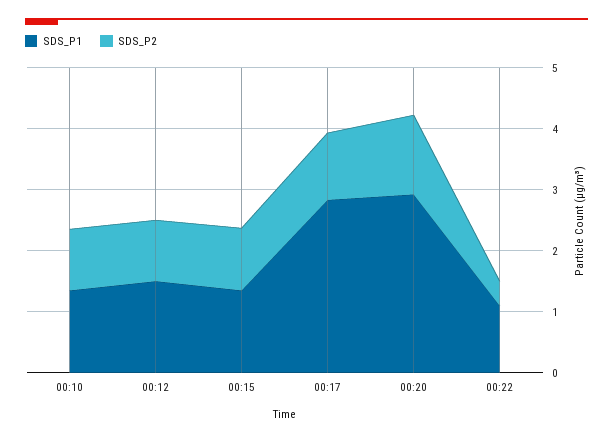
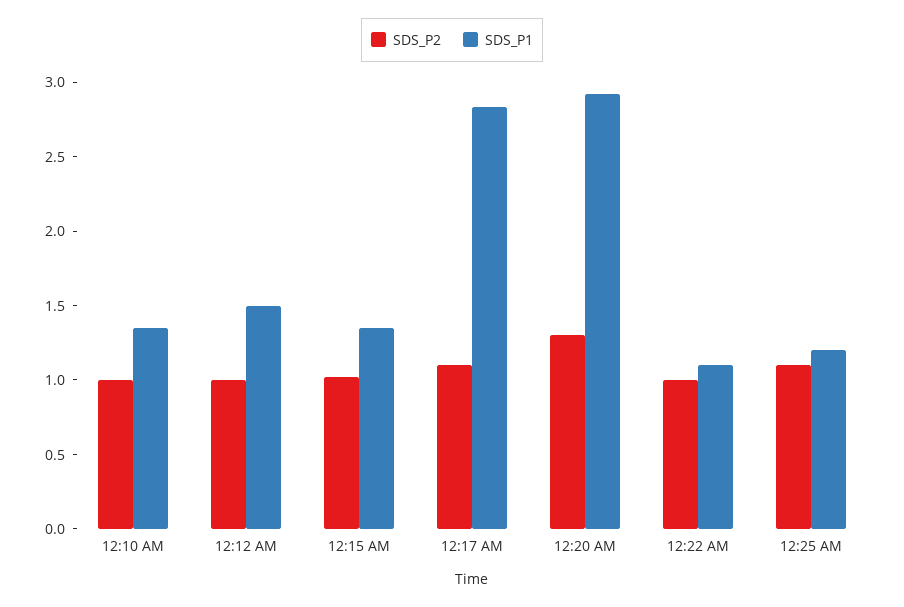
SDS_P2, 00:22: 0.4 -> 1
SDS_P2, 12:25 AM: none -> 1.1
SDS_P1, 12:25 AM: none -> 1.2

